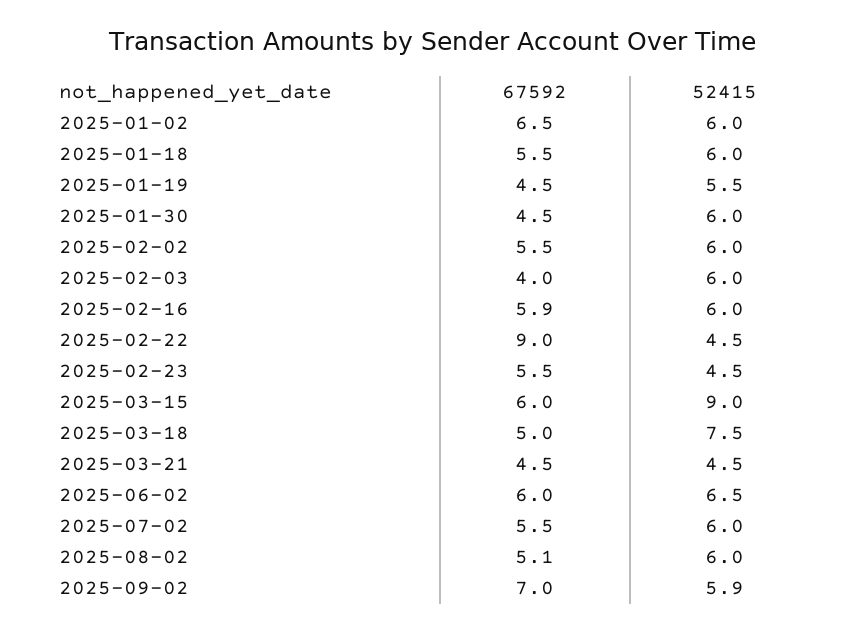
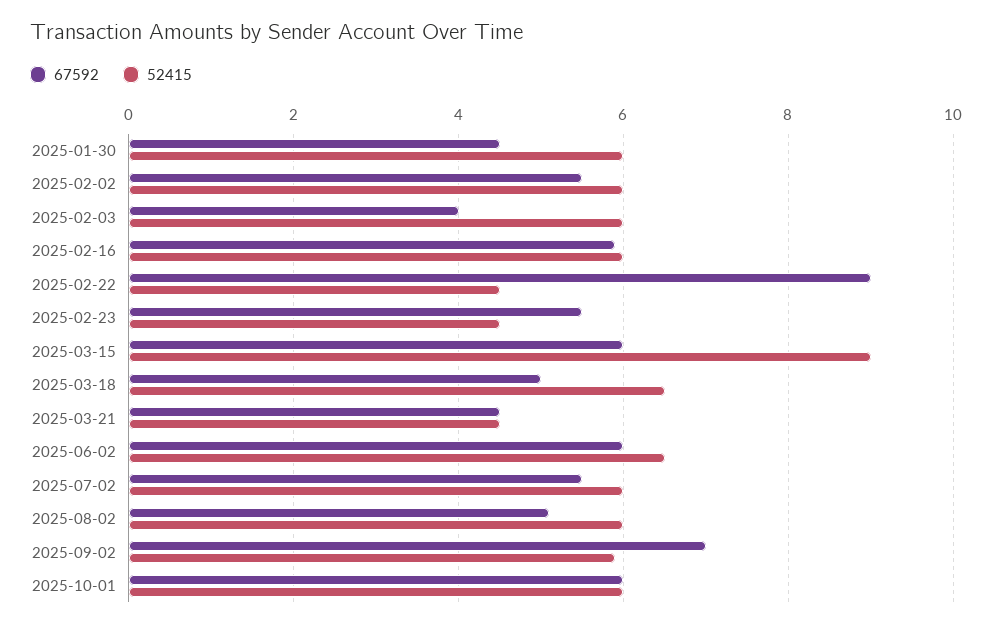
67592, 2025-01-02: 6.5 -> none
52415, 2025-01-02: 6 -> none
67592, 2025-01-18: 5.5 -> none
52415, 2025-01-18: 6 -> none
67592, 2025-01-19: 4.5 -> none
52415, 2025-01-19: 5.5 -> none
52415, 2025-03-18: 7.5 -> 6.5
67592, 2025-10-01: none -> 6
52415, 2025-10-01: none -> 6

